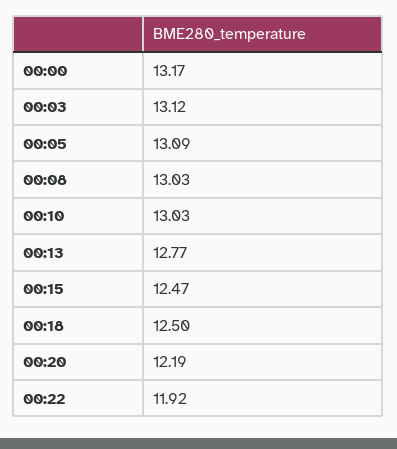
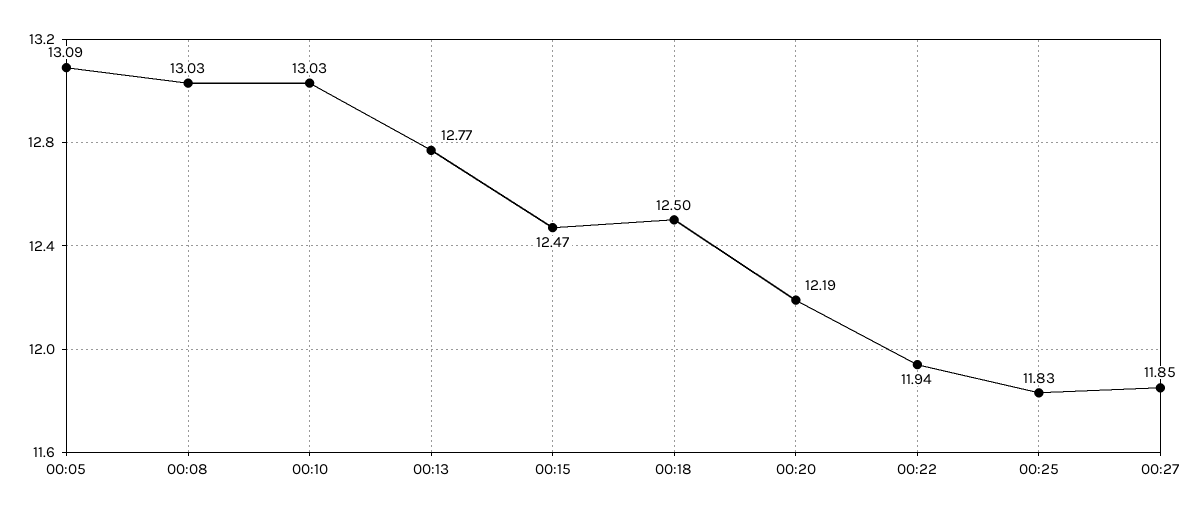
00:00: 13.17 -> none
00:03: 13.12 -> none
00:22: 11.92 -> 11.94
00:25: none -> 11.83
00:27: none -> 11.85

